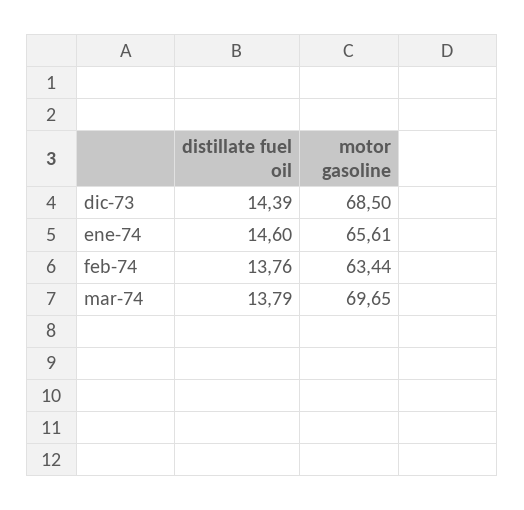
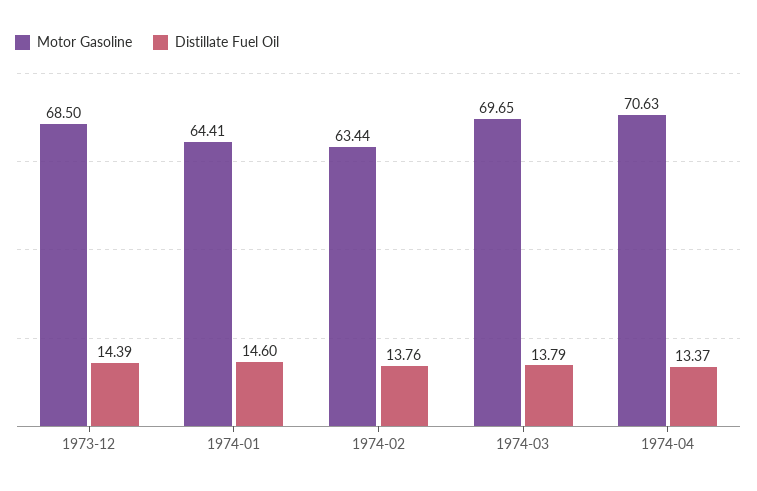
motor gasoline, ene-74: 65.61 -> 64.41
motor gasoline, 1974-04: none -> 70.63
distillate fuel oil, 1974-04: none -> 13.37

